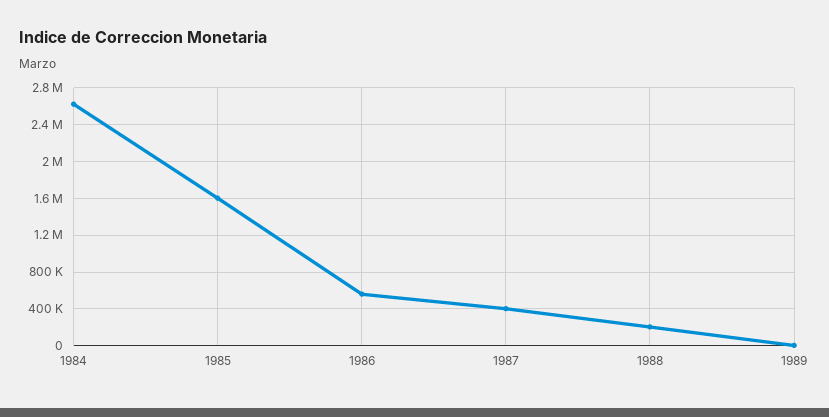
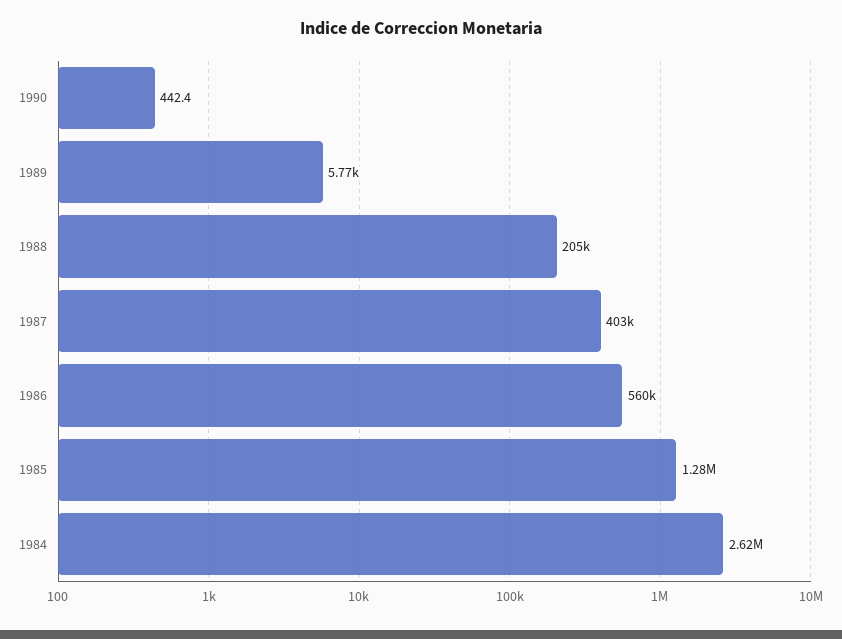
1985: 1600000 -> 1280000
1990: none -> 442.4

